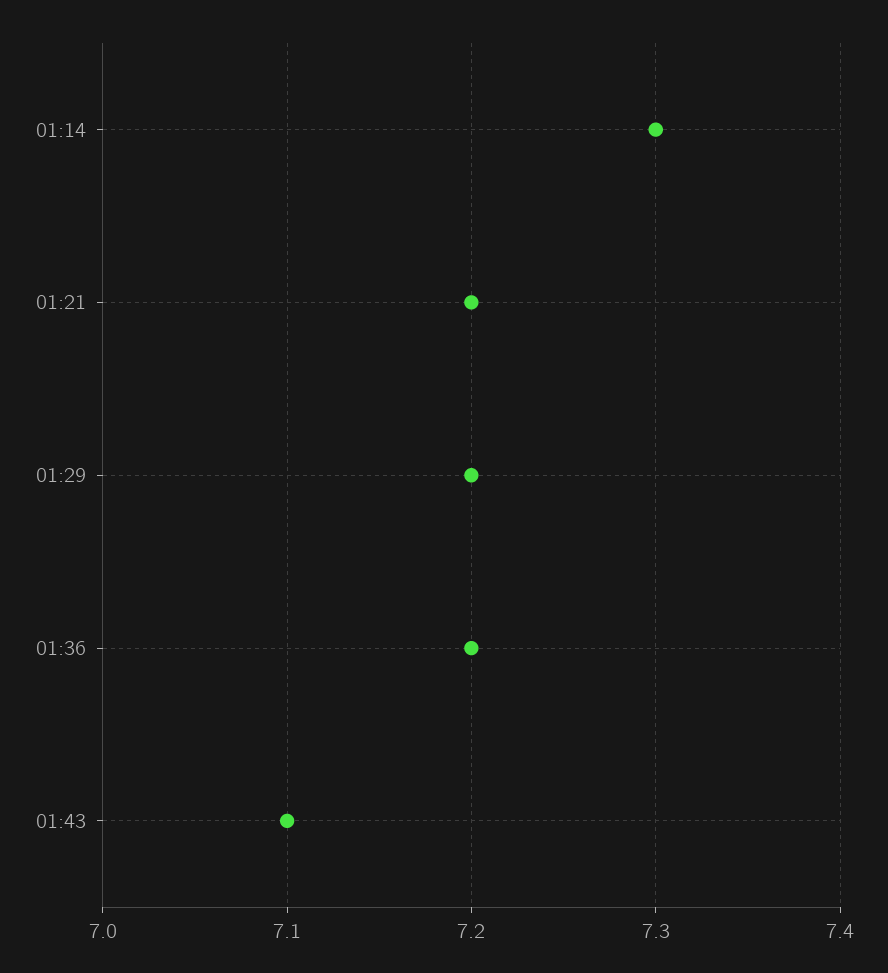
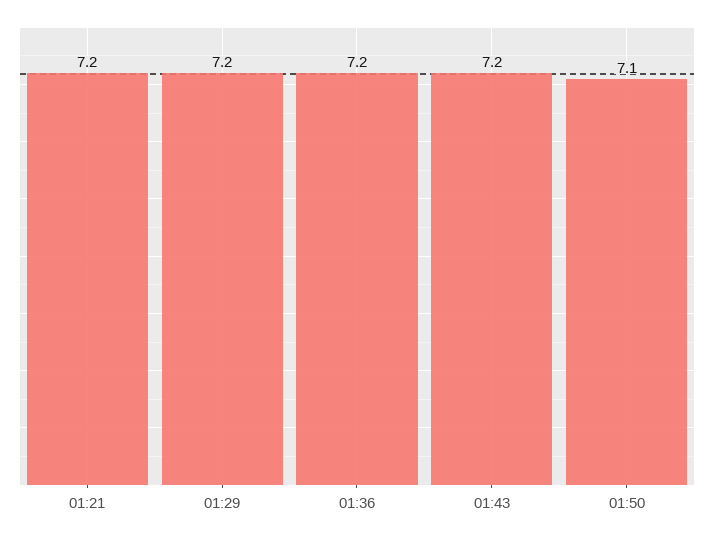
01:14: 7.3 -> none
01:43: 7.1 -> 7.2
01:50: none -> 7.1

